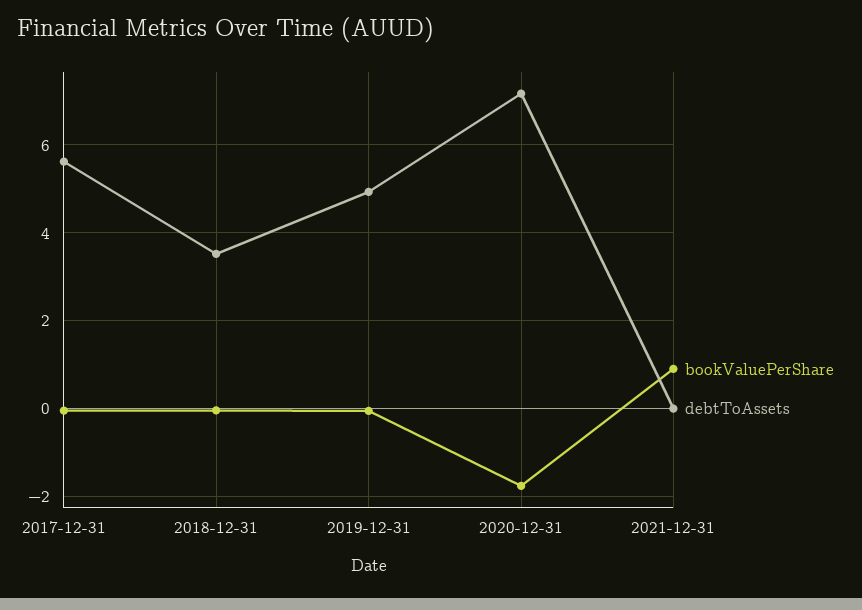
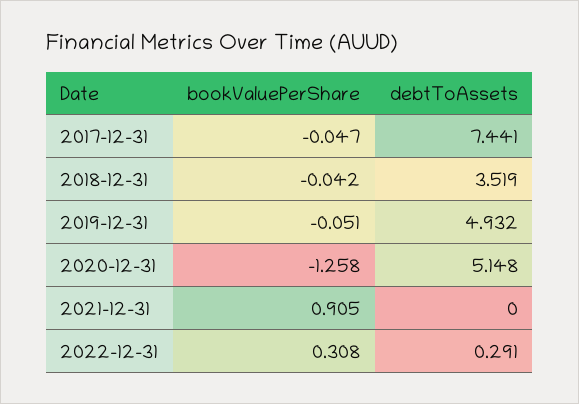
debtToAssets, 2017-12-31: 5.6 -> 7.441
bookValuePerShare, 2020-12-31: -1.8 -> -1.258
debtToAssets, 2020-12-31: 7.2 -> 5.148
bookValuePerShare, 2022-12-31: none -> 0.308
debtToAssets, 2022-12-31: none -> 0.291

